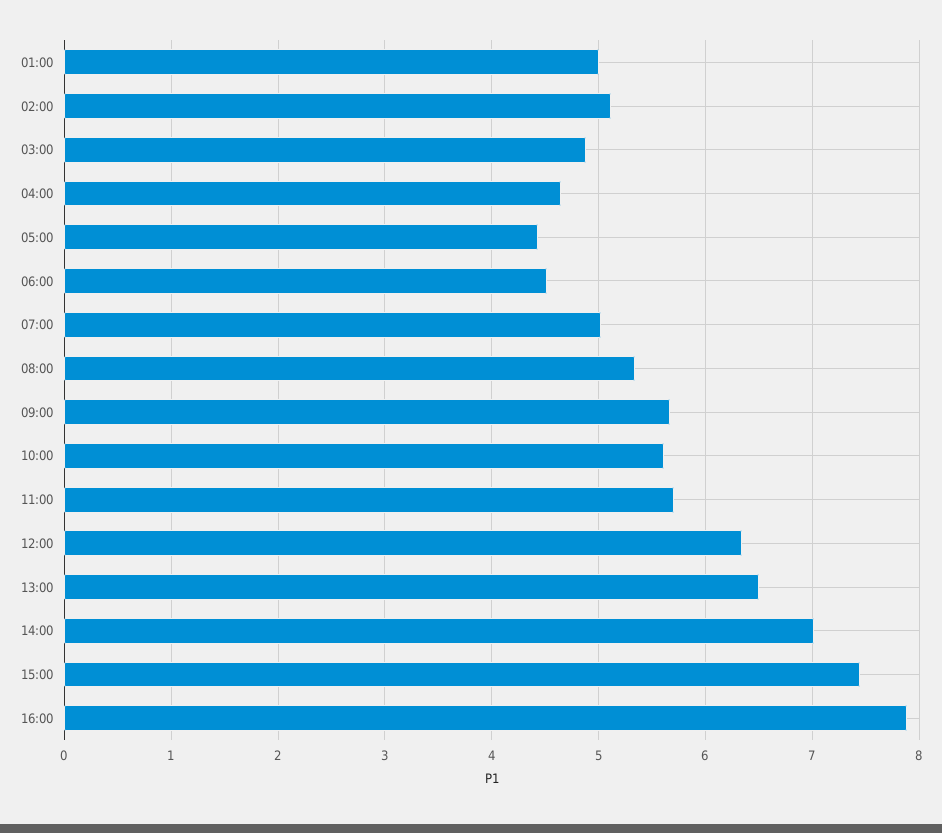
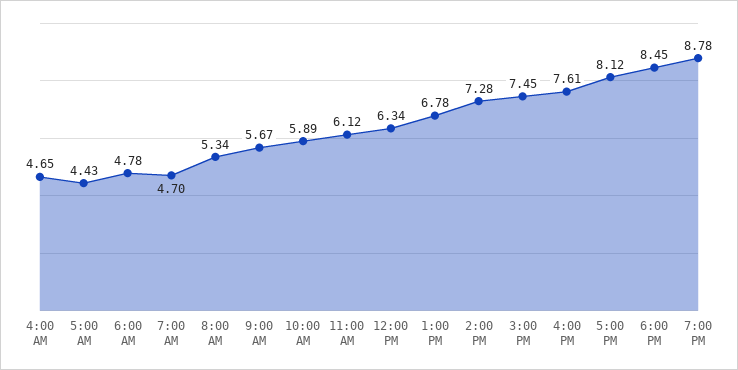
01:00: 5 -> none
02:00: 5.1 -> none
03:00: 4.9 -> none
06:00: 4.5 -> 4.78
07:00: 5 -> 4.7
10:00: 5.6 -> 5.89
11:00: 5.7 -> 6.12
13:00: 6.5 -> 6.78
14:00: 7 -> 7.28
16:00: 7.9 -> 7.61
5:00 PM: none -> 8.12
6:00 PM: none -> 8.45
7:00 PM: none -> 8.78

